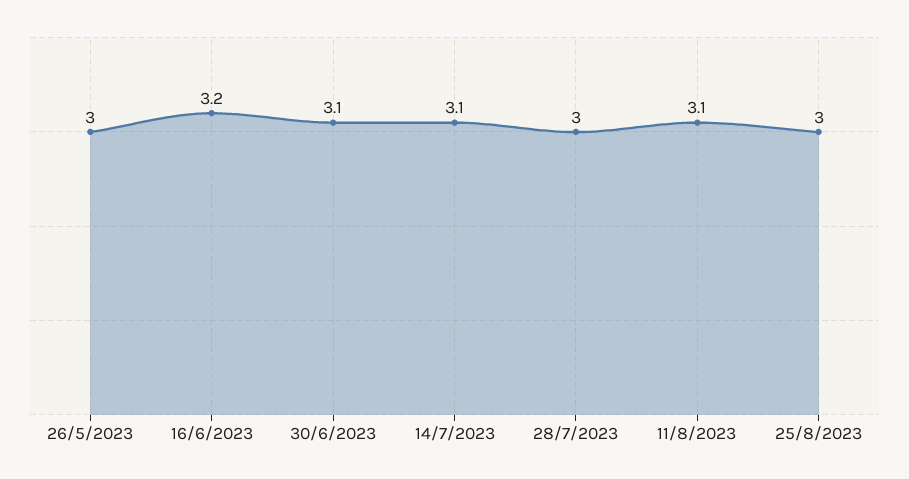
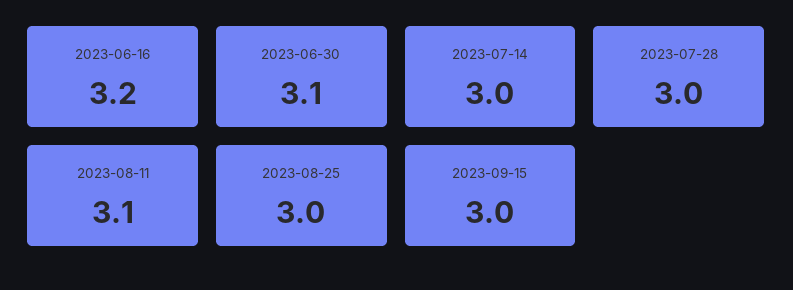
26/5/2023: 3 -> none
14/7/2023: 3.1 -> 3
2023-09-15: none -> 3

